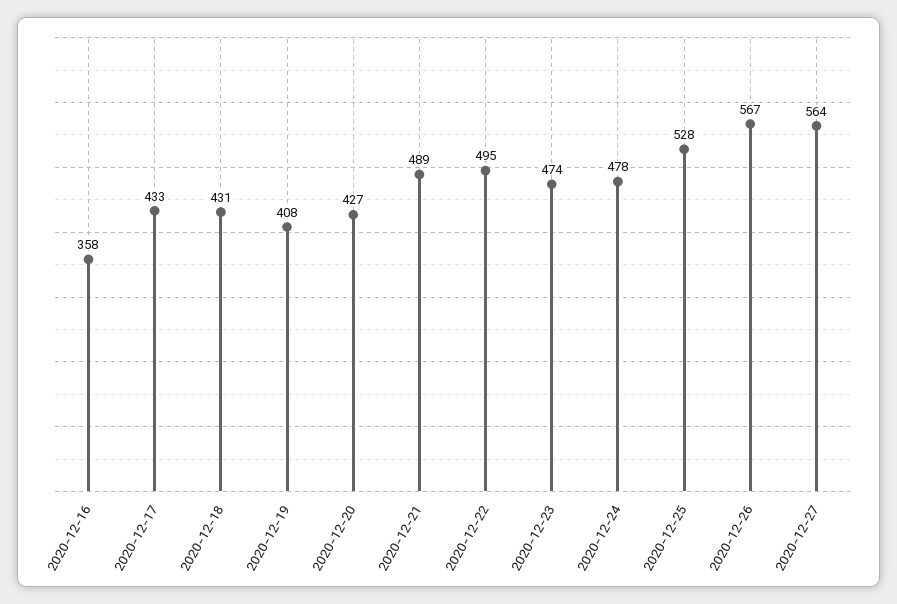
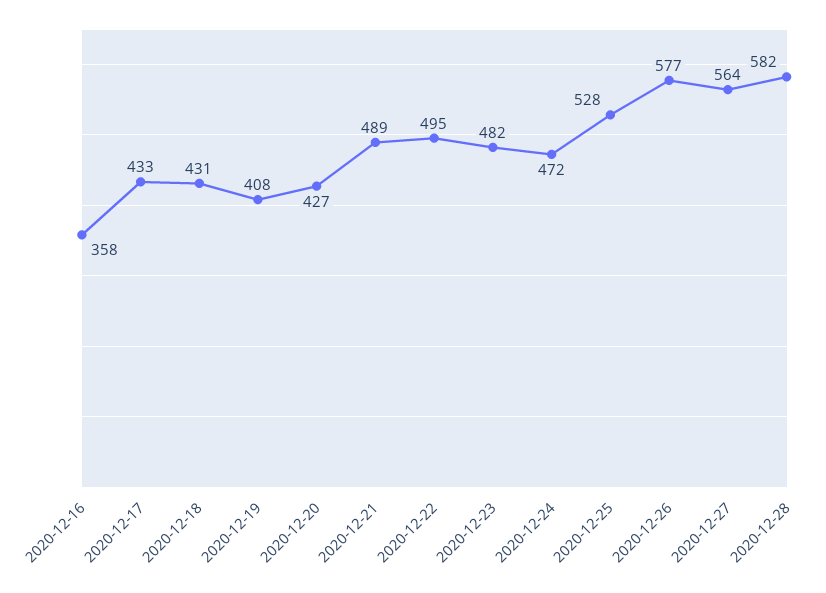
2020-12-23: 474 -> 482
2020-12-24: 478 -> 472
2020-12-26: 567 -> 577
2020-12-28: none -> 582

